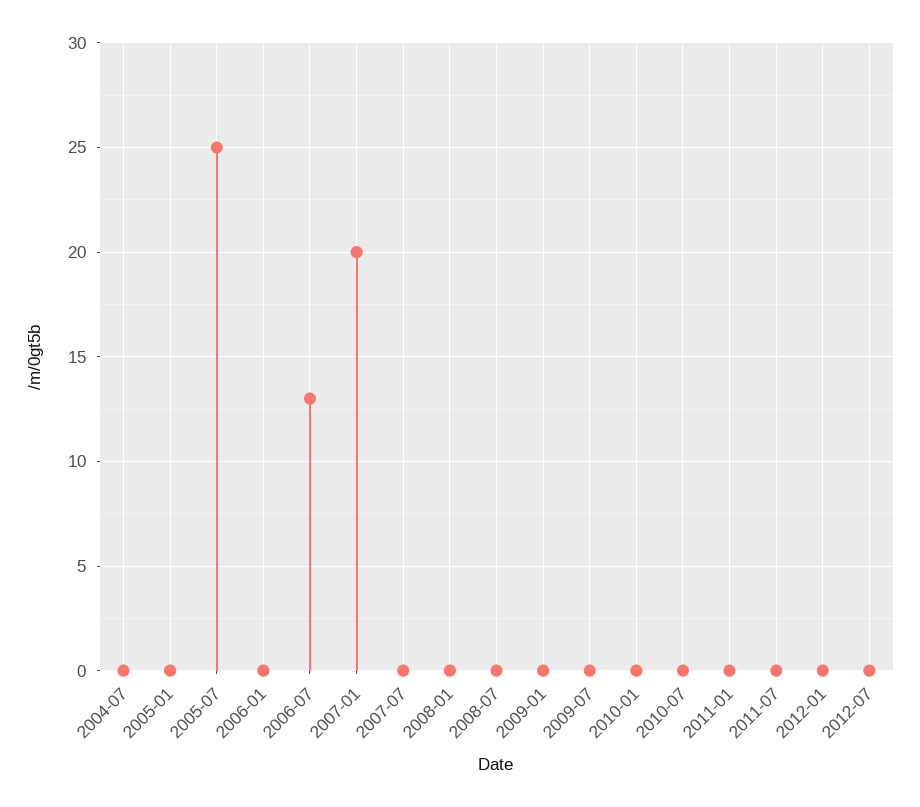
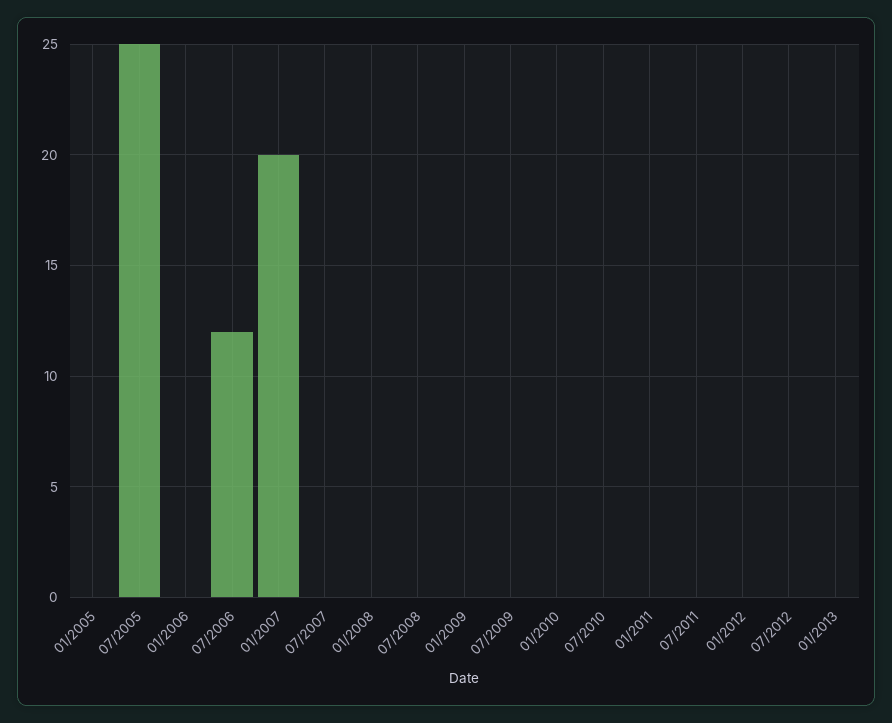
2004-07: 0 -> none
2006-07: 13 -> 12
01/2013: none -> 0

